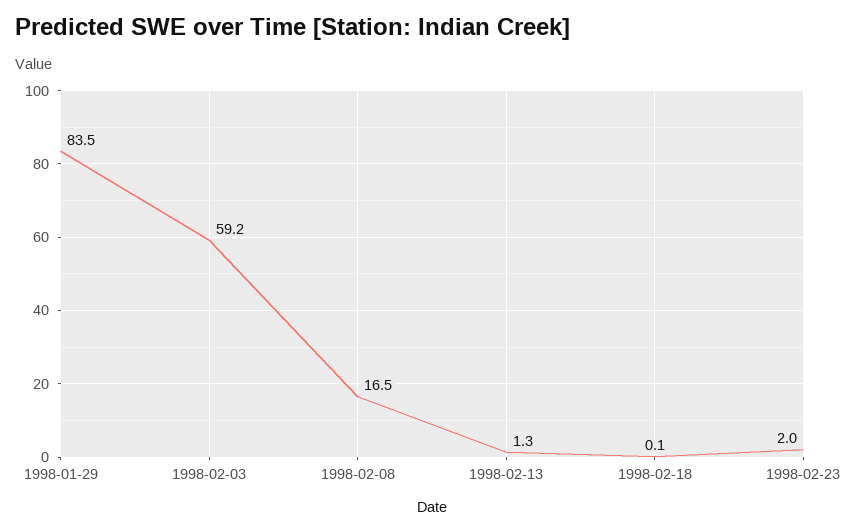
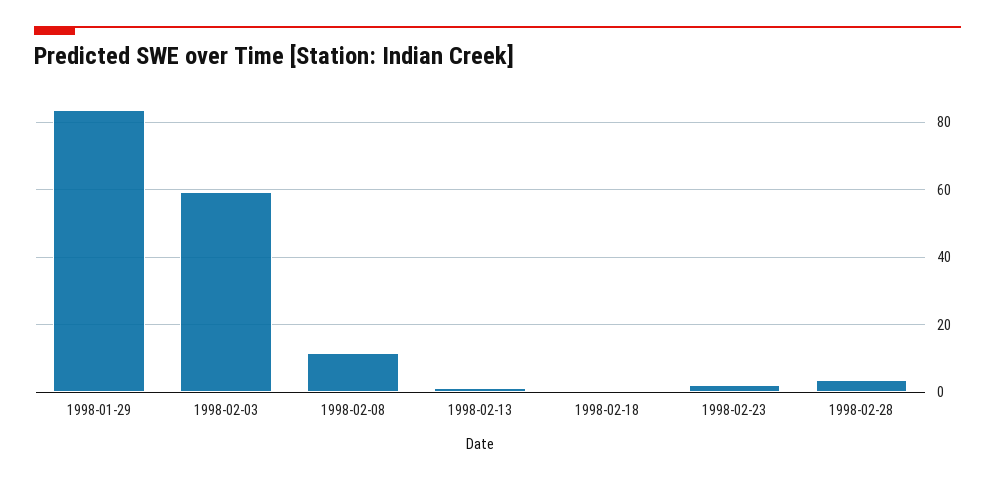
1998-02-08: 16.5 -> 12
1998-02-28: none -> 4

